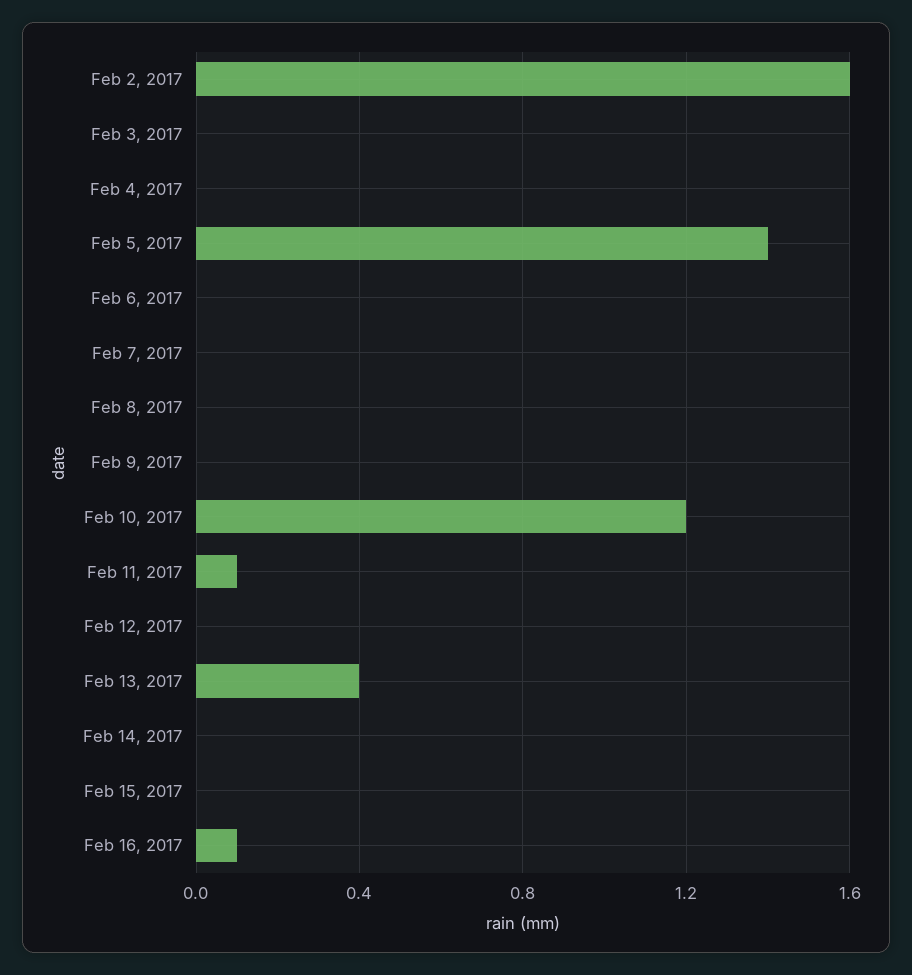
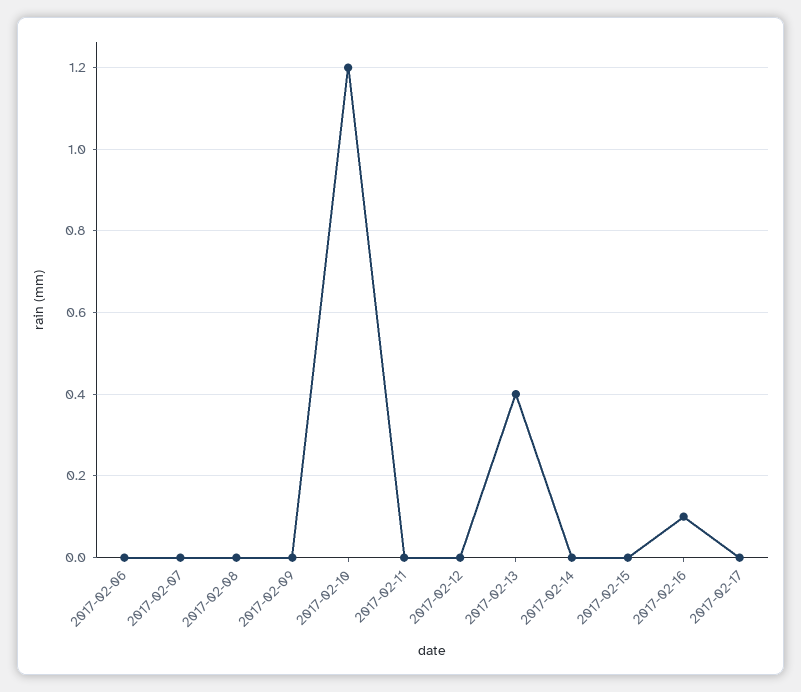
Feb 2, 2017: 1.6 -> none
Feb 3, 2017: 0 -> none
Feb 4, 2017: 0 -> none
Feb 5, 2017: 1.4 -> none
Feb 11, 2017: 0.1 -> 0
2017-02-17: none -> 0

